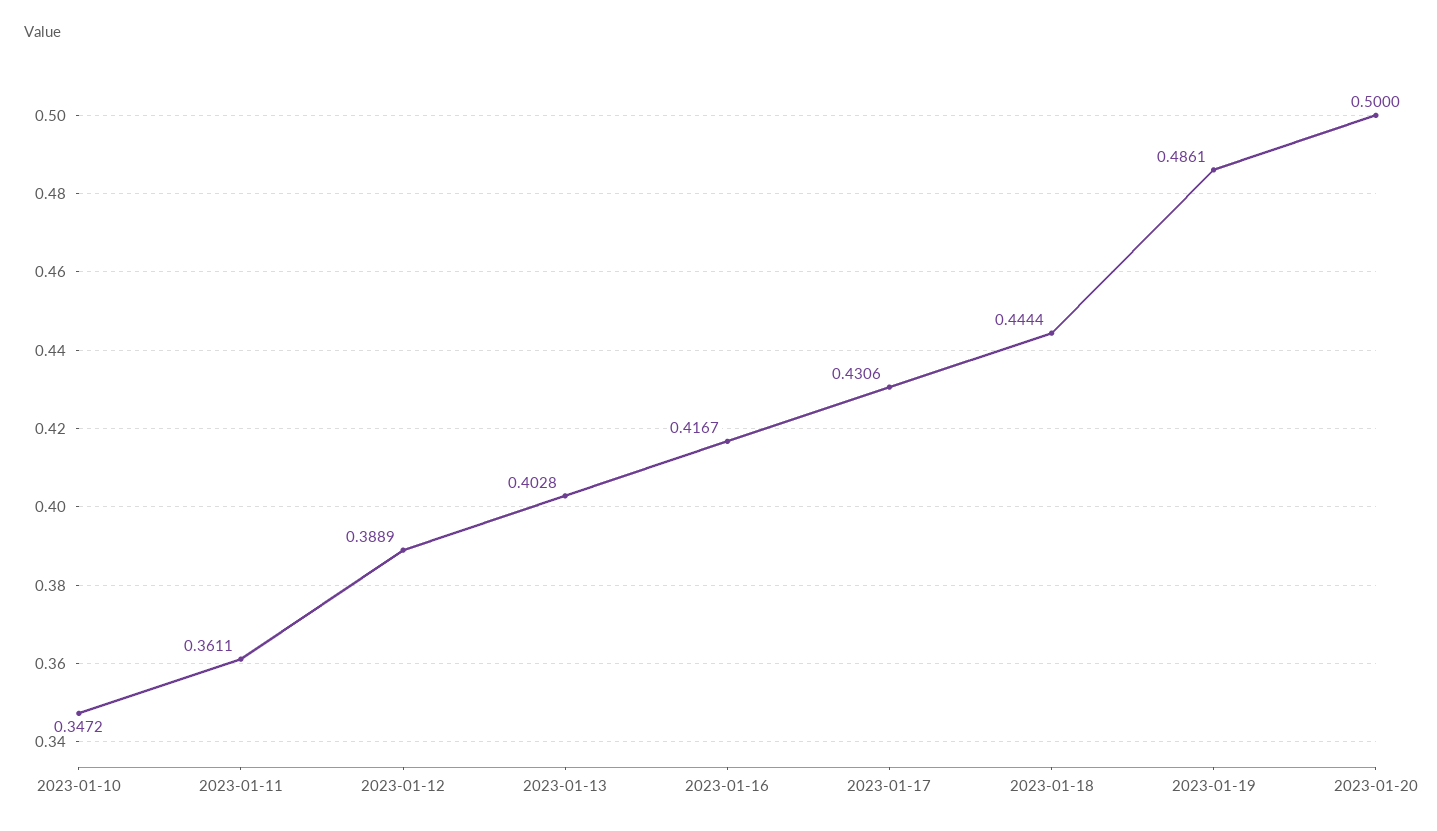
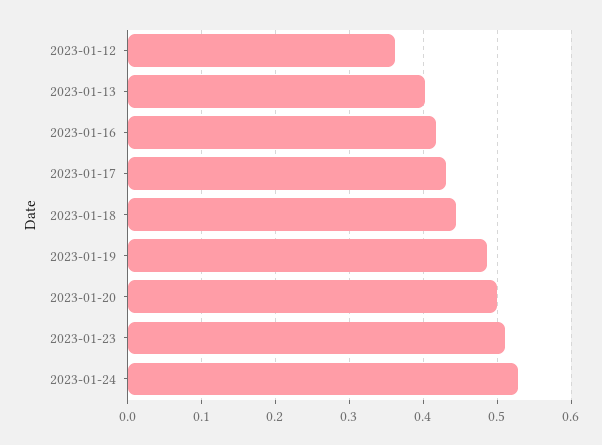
2023-01-10: 0.3472 -> none
2023-01-11: 0.3611 -> none
2023-01-12: 0.3889 -> 0.36
2023-01-23: none -> 0.51
2023-01-24: none -> 0.53

